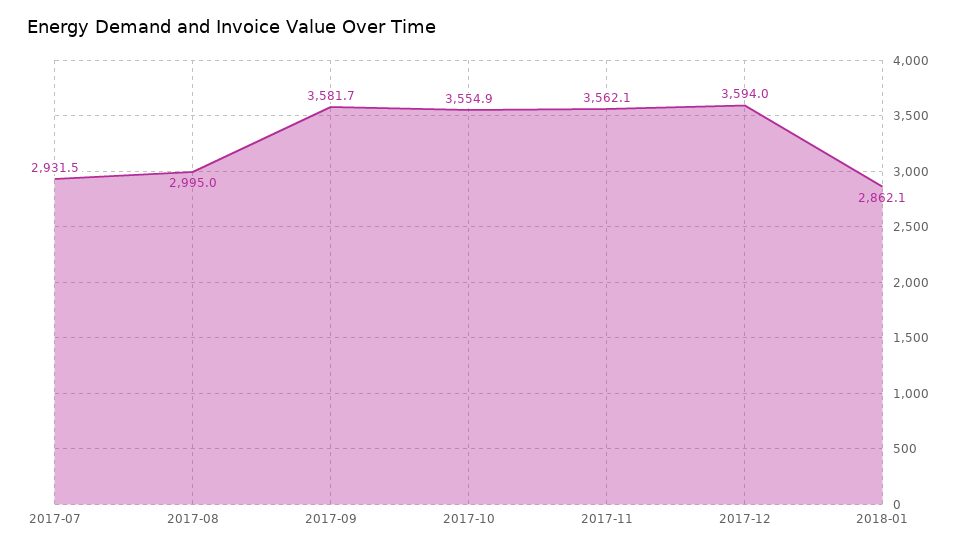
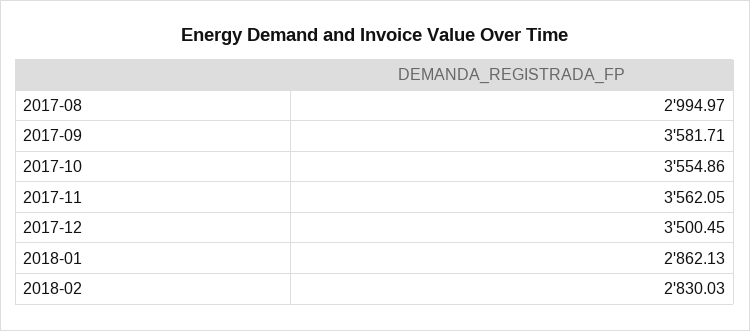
2017-07: 2931.5 -> none
2017-12: 3594 -> 3500.45
2018-02: none -> 2830.03

